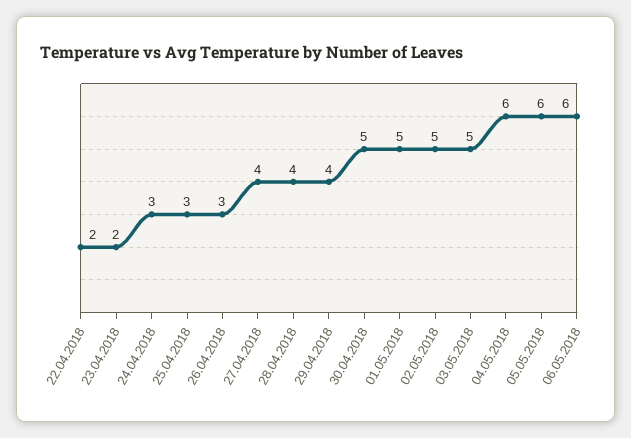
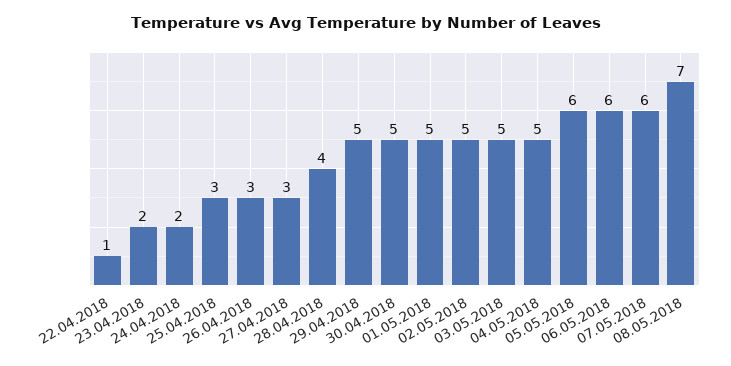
22.04.2018: 2 -> 1
24.04.2018: 3 -> 2
27.04.2018: 4 -> 3
29.04.2018: 4 -> 5
04.05.2018: 6 -> 5
07.05.2018: none -> 6
08.05.2018: none -> 7

